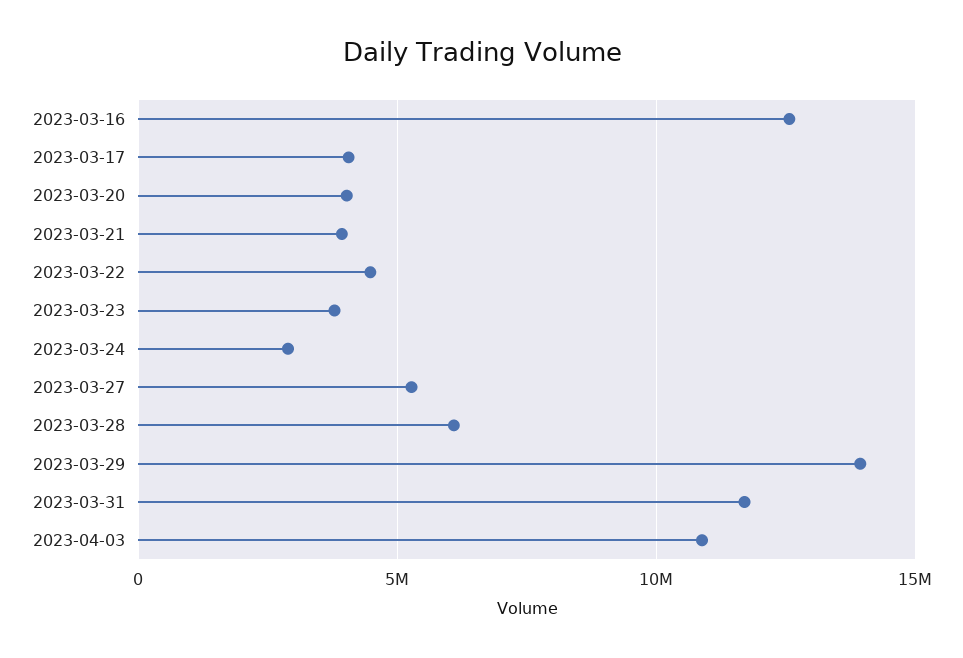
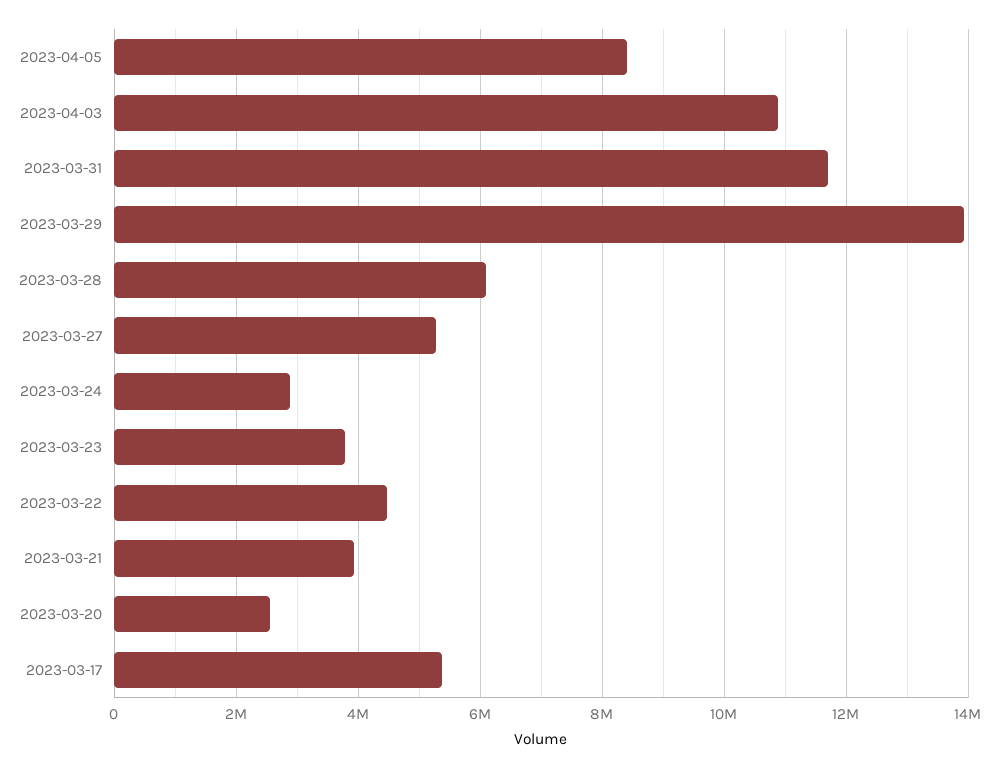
2023-03-16: 12500000 -> none
2023-03-17: 4000000 -> 5400000
2023-03-20: 4000000 -> 2600000
2023-04-05: none -> 8400000

